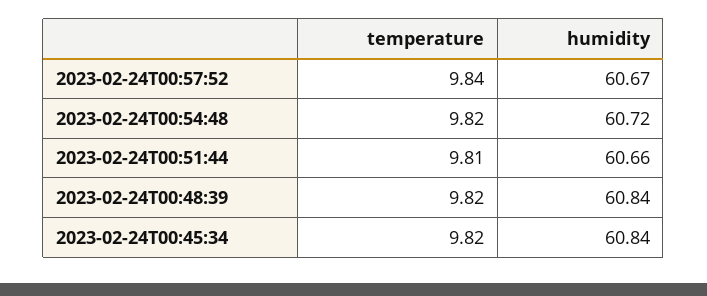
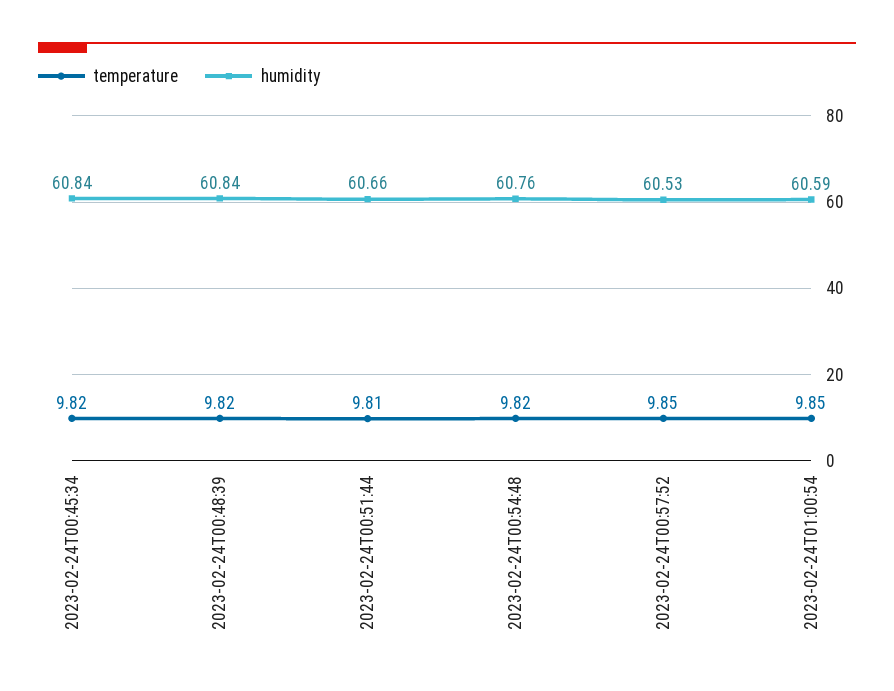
temperature, 2023-02-24T00:57:52: 9.84 -> 9.85
humidity, 2023-02-24T00:57:52: 60.67 -> 60.53
humidity, 2023-02-24T00:54:48: 60.72 -> 60.76
temperature, 2023-02-24T01:00:54: none -> 9.85
humidity, 2023-02-24T01:00:54: none -> 60.59

